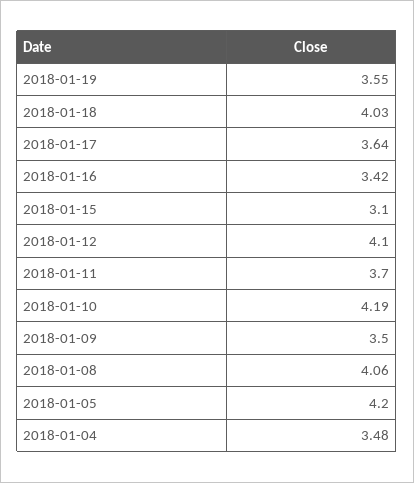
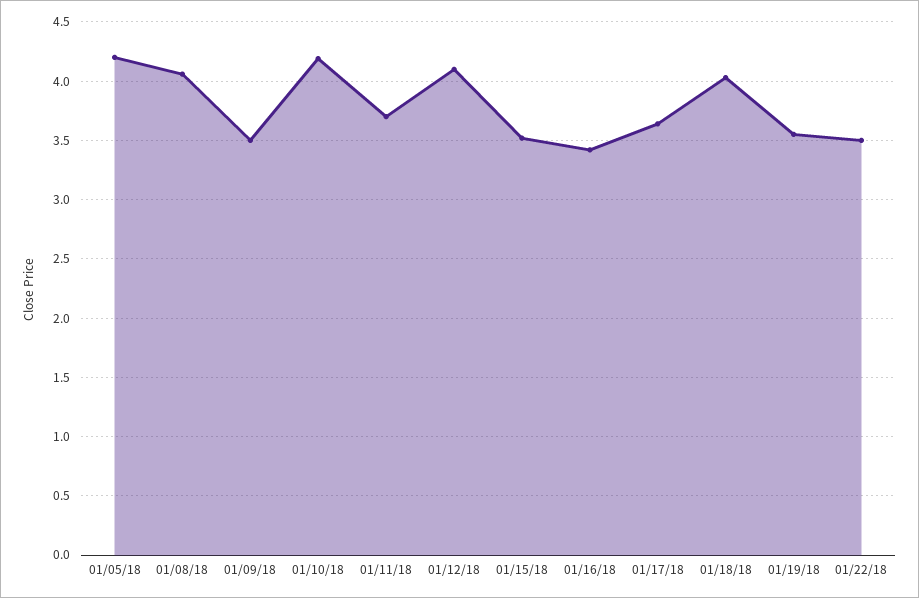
2018-01-15: 3.1 -> 3.5
2018-01-04: 3.48 -> none
01/22/18: none -> 3.5

